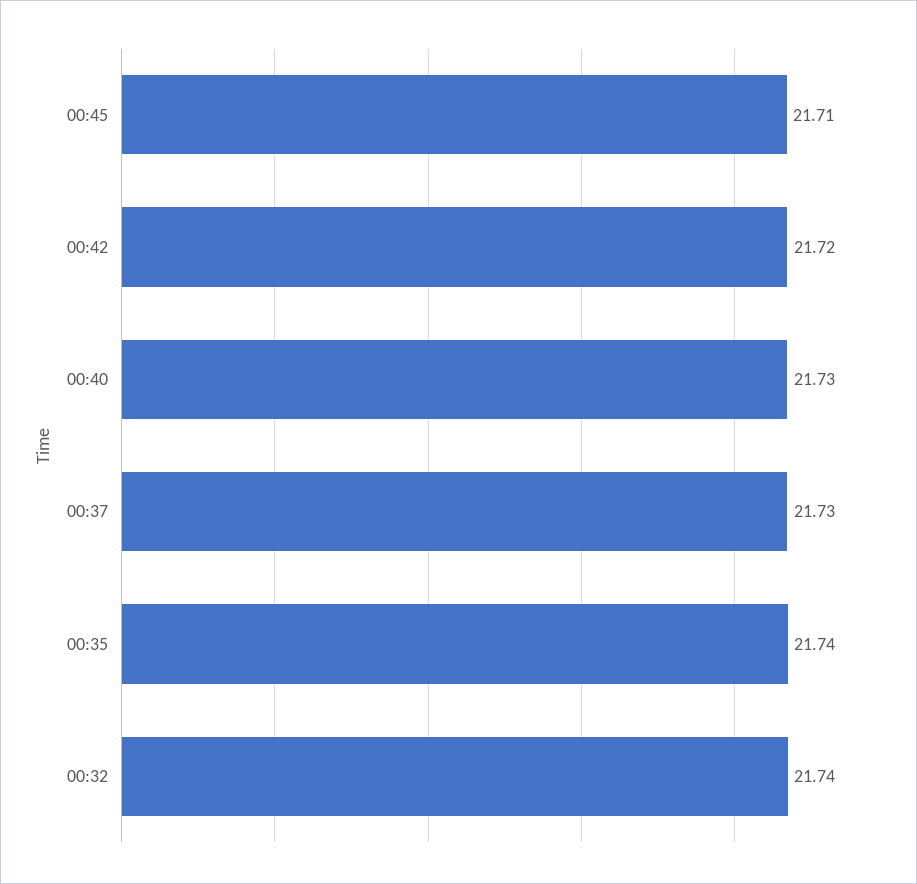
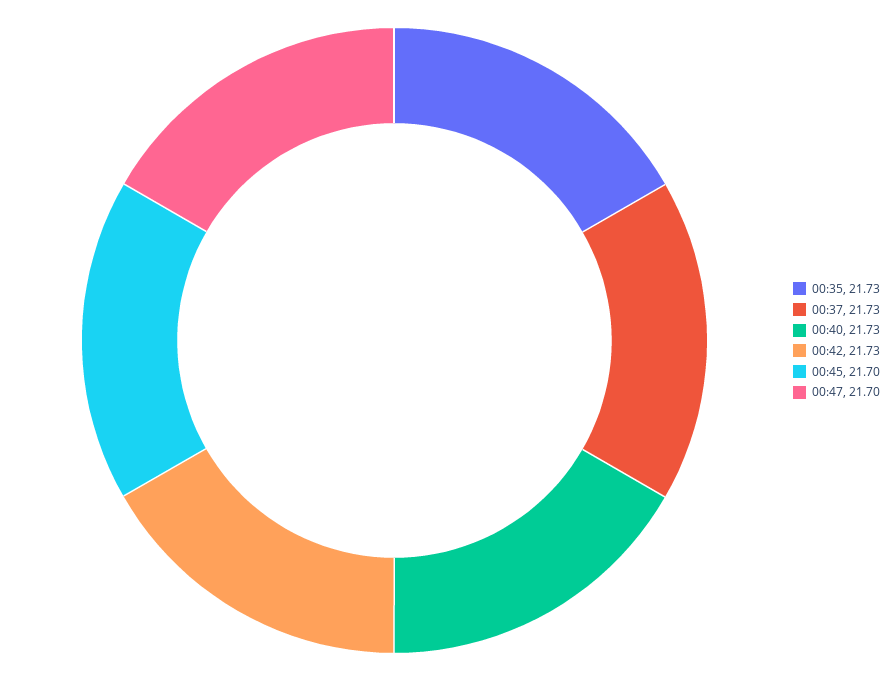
00:45: 21.71 -> 21.7
00:42: 21.72 -> 21.73
00:35: 21.74 -> 21.73
00:32: 21.74 -> none
00:47: none -> 21.7

